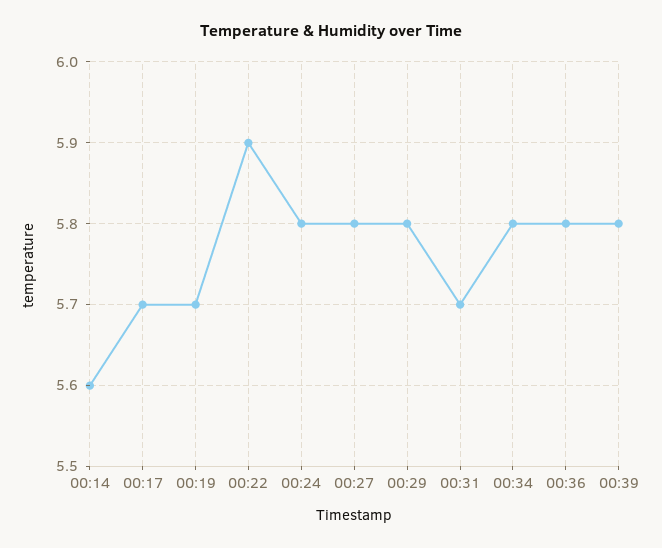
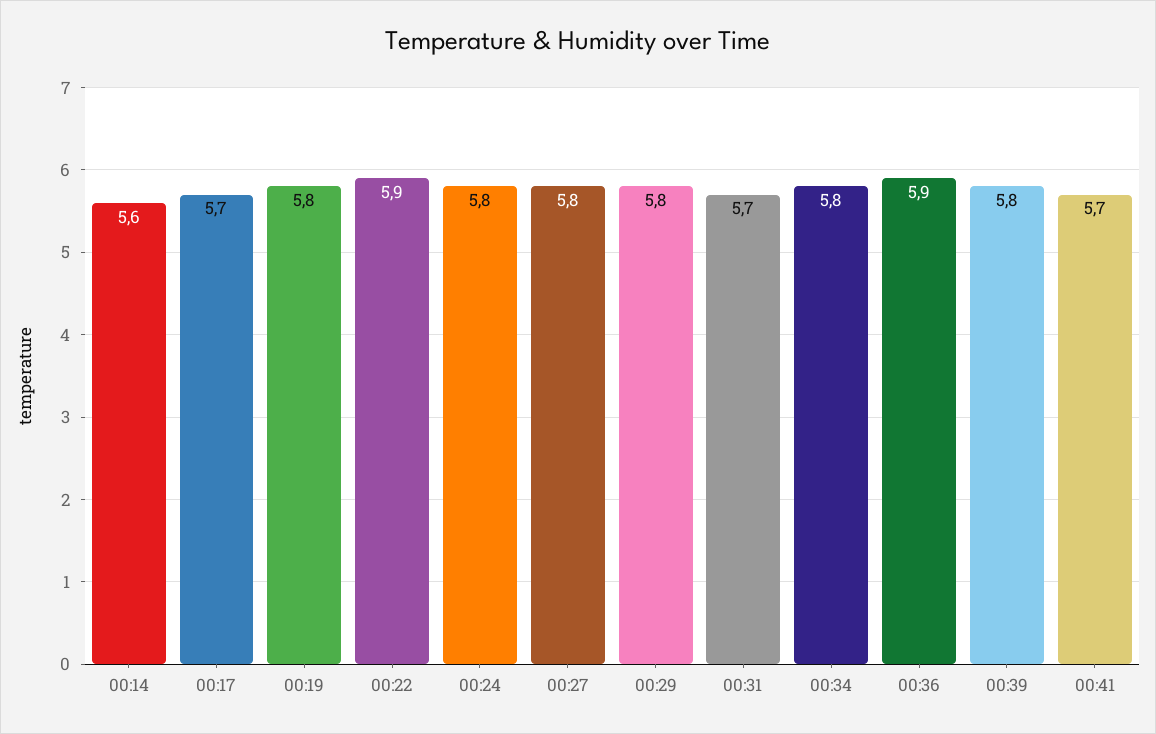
00:19: 5.7 -> 5.8
00:36: 5.8 -> 5.9
00:41: none -> 5.7

